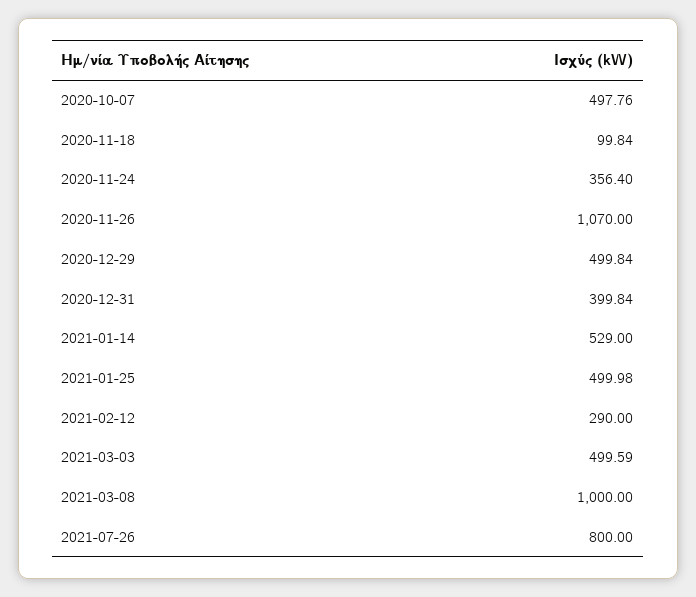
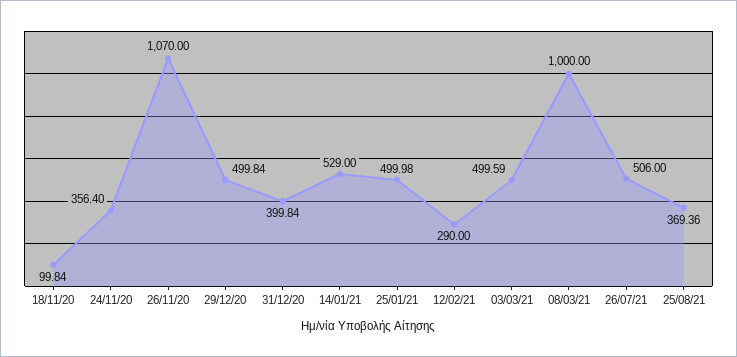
2020-10-07: 497.76 -> none
2021-07-26: 800 -> 506
25/08/21: none -> 369.36

